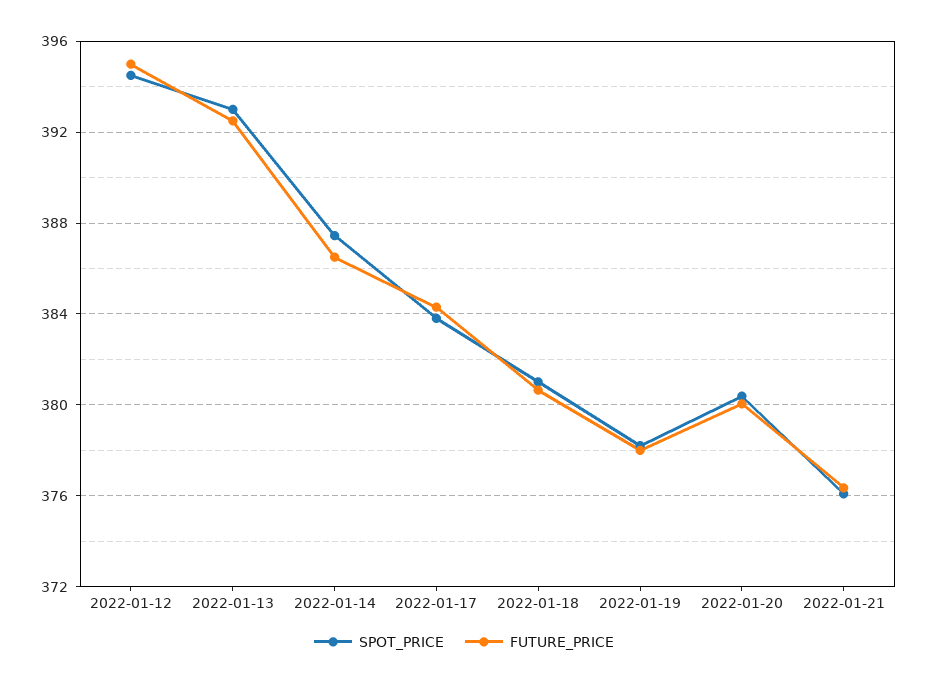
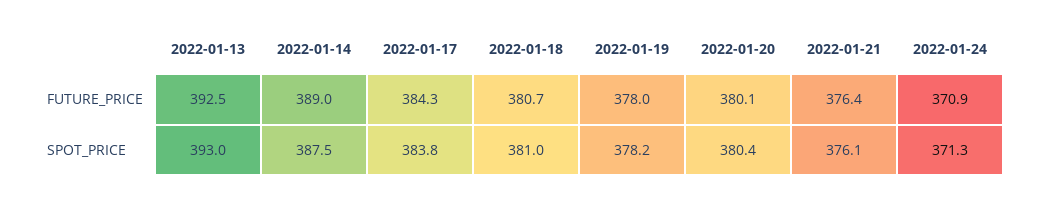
SPOT_PRICE, 2022-01-12: 394.5 -> none
FUTURE_PRICE, 2022-01-12: 395 -> none
FUTURE_PRICE, 2022-01-14: 386.5 -> 389
FUTURE_PRICE, 2022-01-24: none -> 370.9
SPOT_PRICE, 2022-01-24: none -> 371.3

